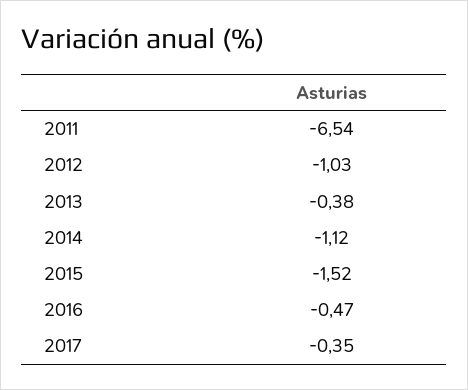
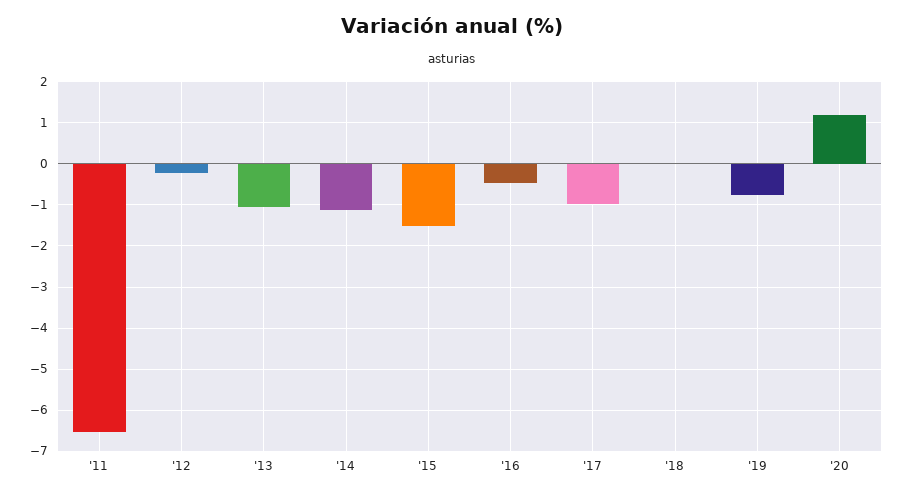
2012: -1.03 -> -0.2
2013: -0.38 -> -1
2017: -0.35 -> -1
'18: none -> 0
'19: none -> -0.8
'20: none -> 1.2

